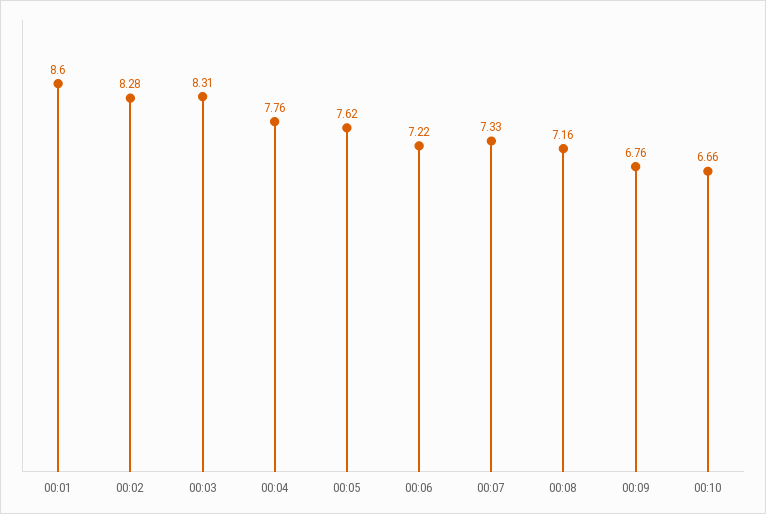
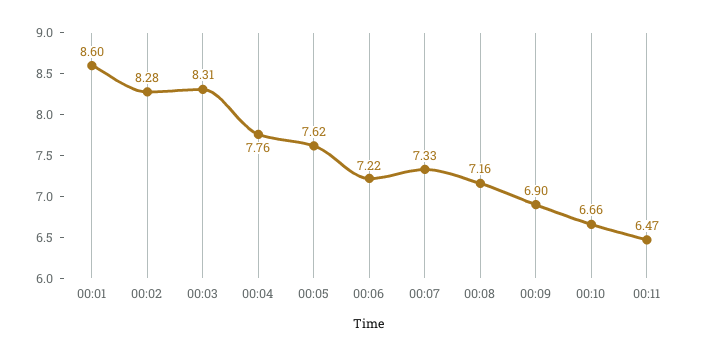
00:09: 6.76 -> 6.9
00:11: none -> 6.47

